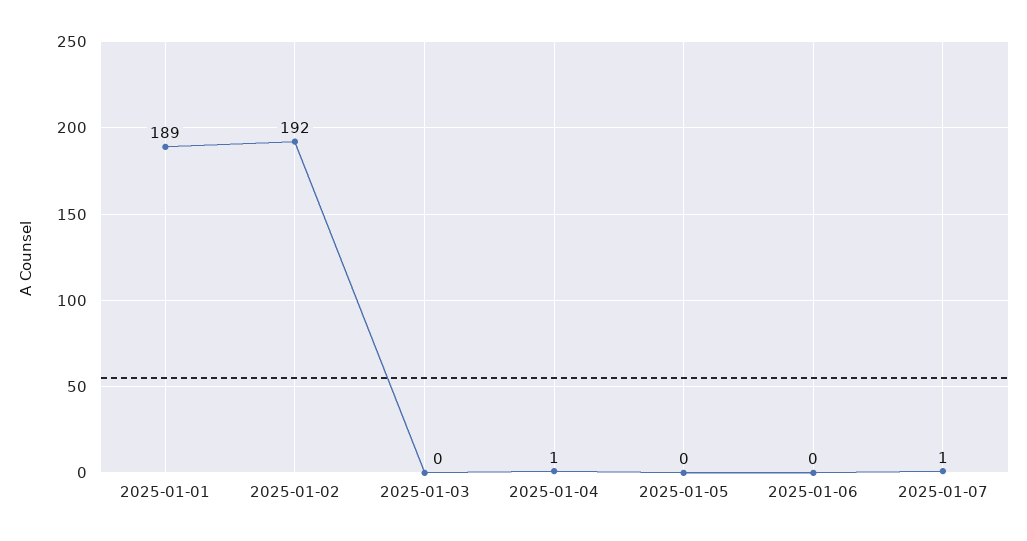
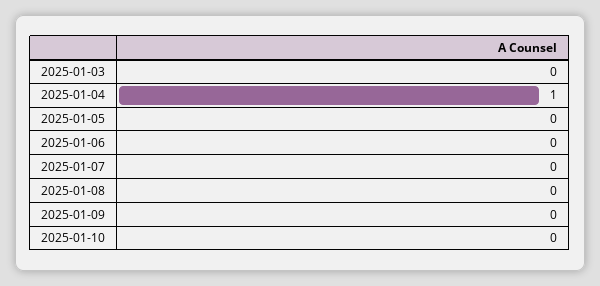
2025-01-01: 189 -> none
2025-01-02: 192 -> none
2025-01-07: 1 -> 0
2025-01-08: none -> 0
2025-01-09: none -> 0
2025-01-10: none -> 0

